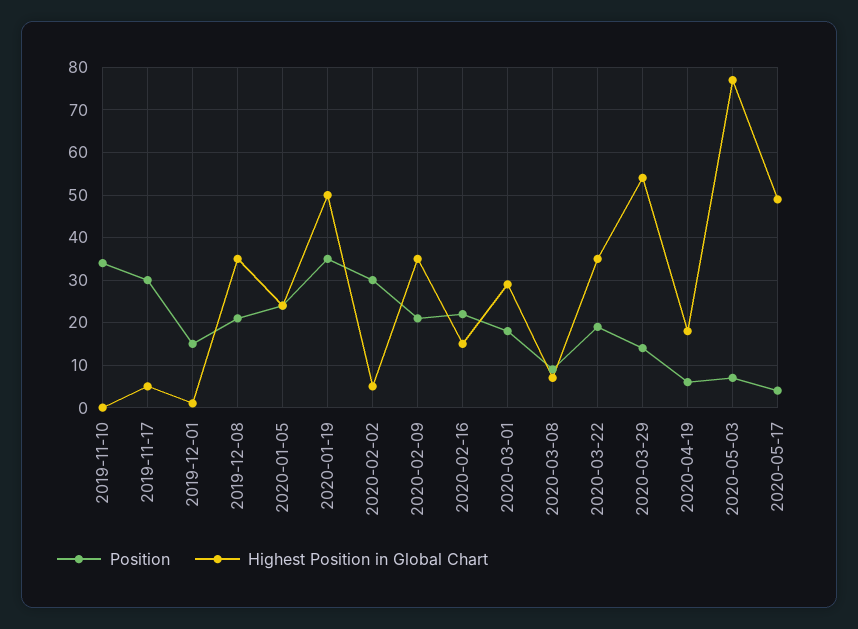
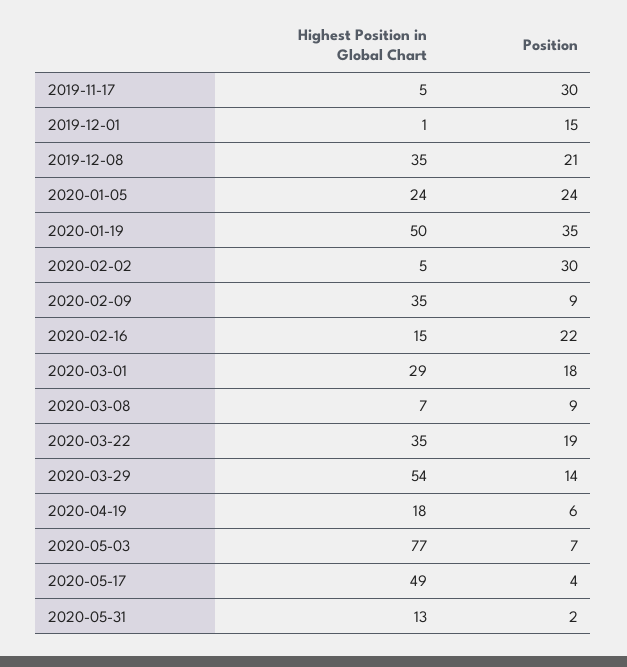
Position, 2019-11-10: 35 -> none
Highest Position in Global Chart, 2019-11-10: 0 -> none
Position, 2020-02-09: 20 -> 9
Highest Position in Global Chart, 2020-05-31: none -> 13
Position, 2020-05-31: none -> 2

